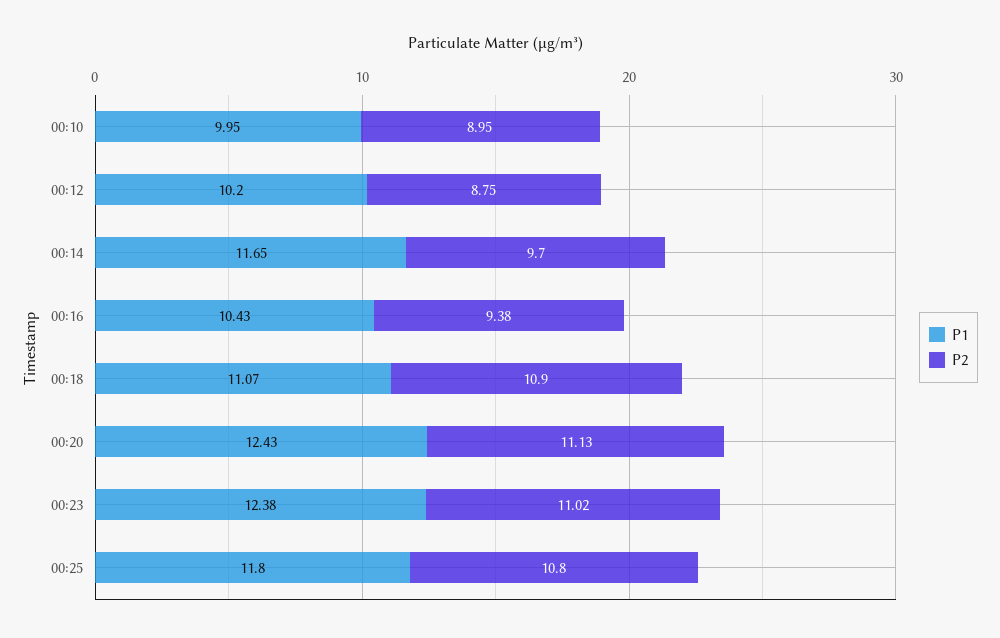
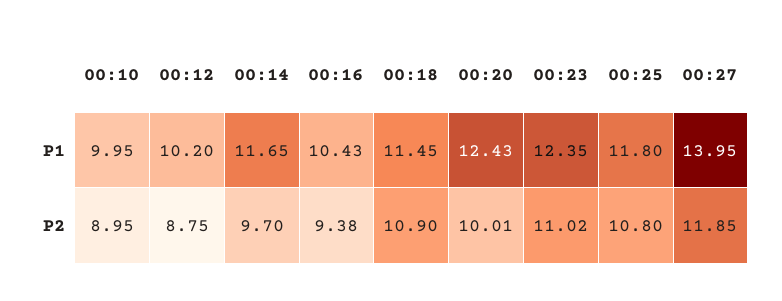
P1, 00:18: 11.07 -> 11.45
P2, 00:20: 11.13 -> 10.01
P1, 00:23: 12.38 -> 12.35
P1, 00:27: none -> 13.95
P2, 00:27: none -> 11.85

